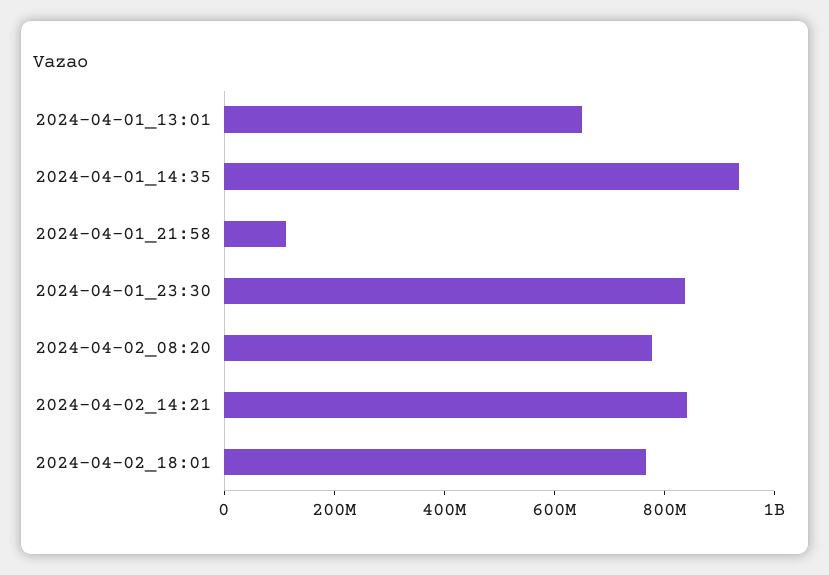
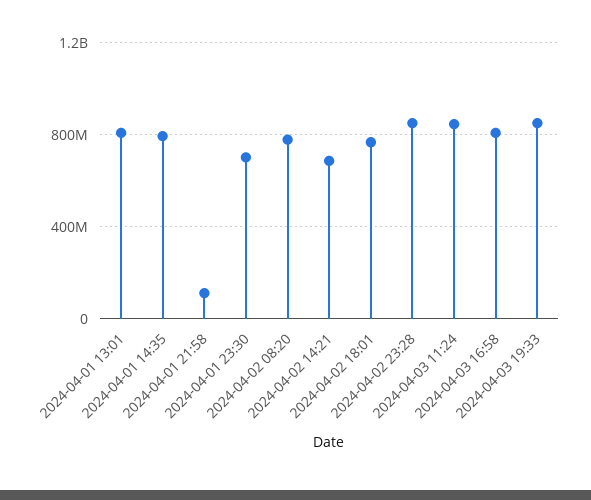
2024-04-01_13:01: 650000000 -> 800000000
2024-04-01_14:35: 950000000 -> 800000000
2024-04-01_23:30: 850000000 -> 700000000
2024-04-02_14:21: 850000000 -> 700000000
2024-04-02 23:28: none -> 850000000
2024-04-03 11:24: none -> 850000000
2024-04-03 16:58: none -> 800000000
2024-04-03 19:33: none -> 850000000

